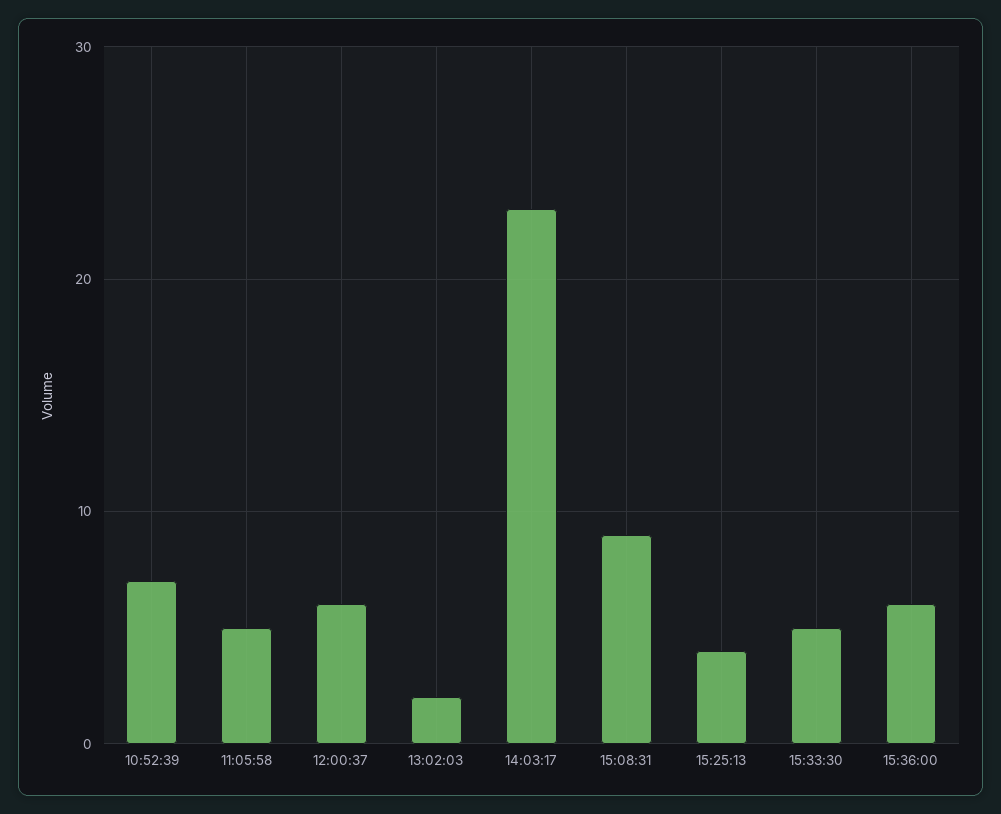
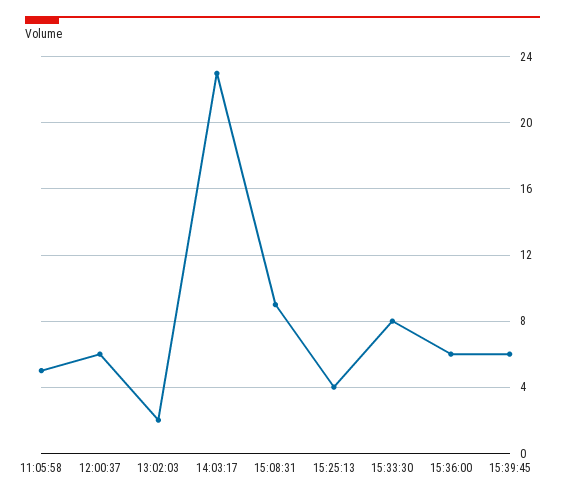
10:52:39: 7 -> none
15:33:30: 5 -> 8
15:39:45: none -> 6

